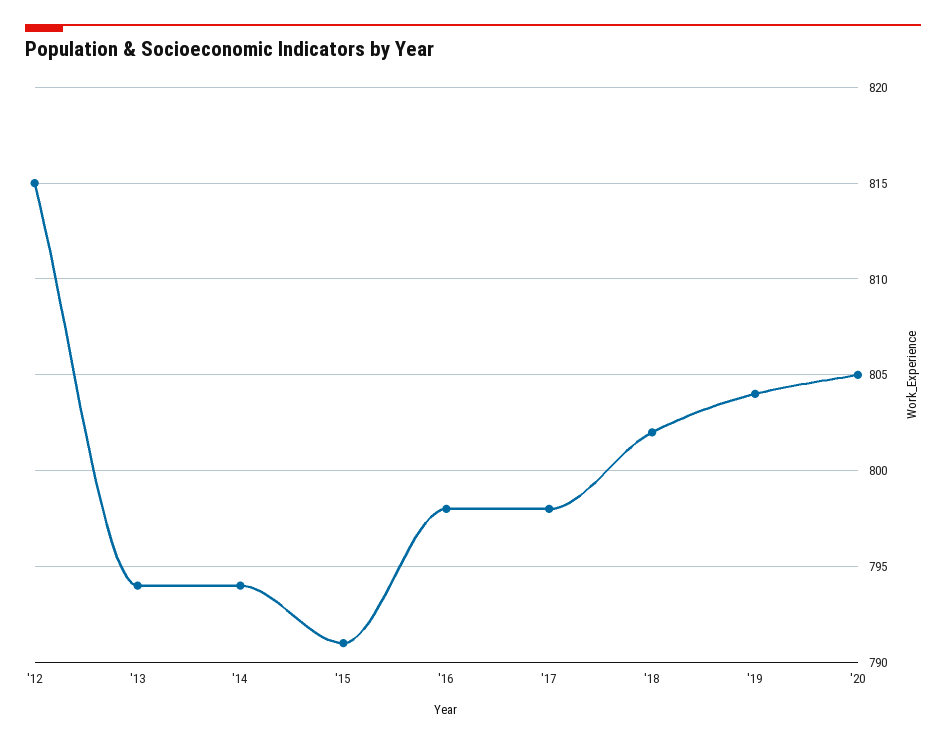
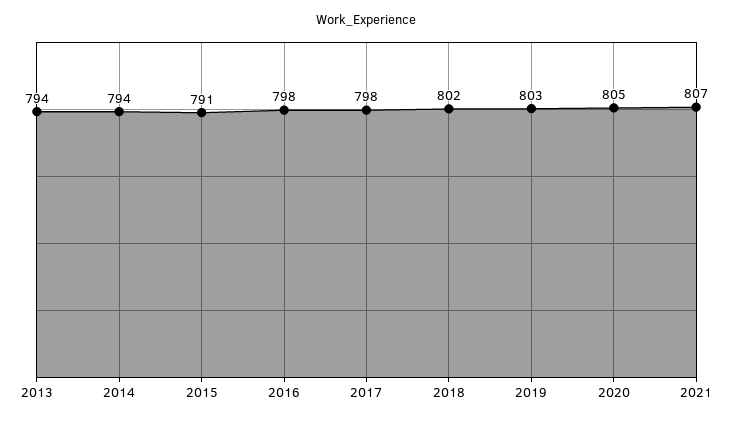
'12: 815 -> none
'19: 804 -> 803
2021: none -> 807

